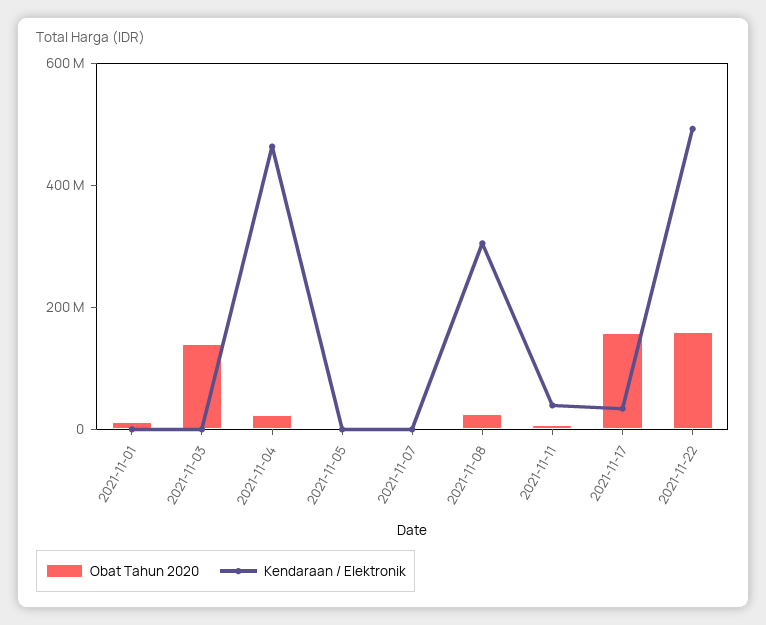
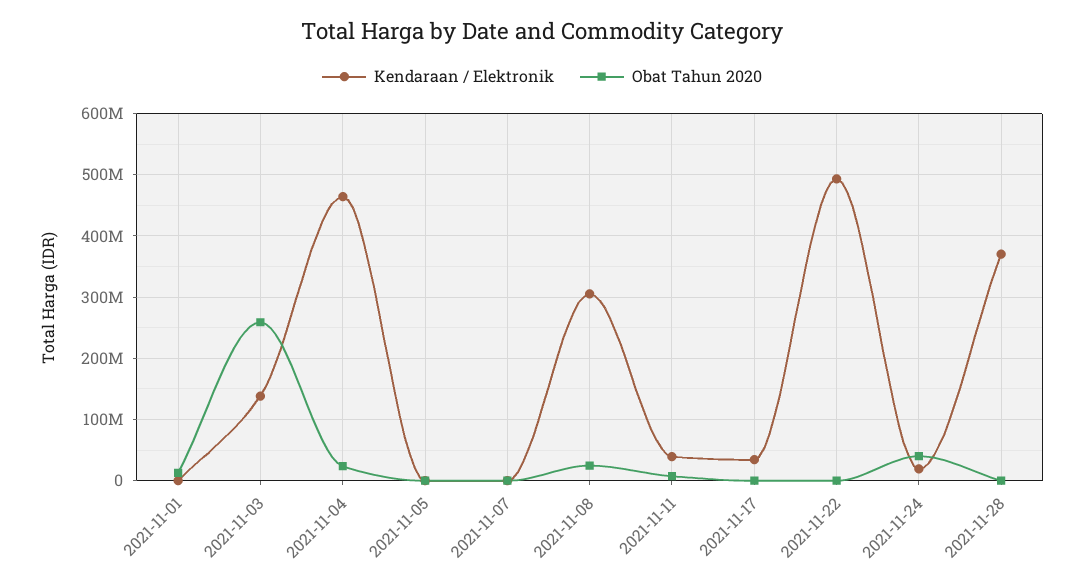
Obat Tahun 2020, 2021-11-03: 150000000 -> 260000000
Kendaraan / Elektronik, 2021-11-03: 0 -> 140000000
Obat Tahun 2020, 2021-11-17: 150000000 -> 0
Obat Tahun 2020, 2021-11-22: 150000000 -> 0
Kendaraan / Elektronik, 2021-11-24: none -> 20000000
Obat Tahun 2020, 2021-11-24: none -> 40000000
Kendaraan / Elektronik, 2021-11-28: none -> 370000000
Obat Tahun 2020, 2021-11-28: none -> 0

